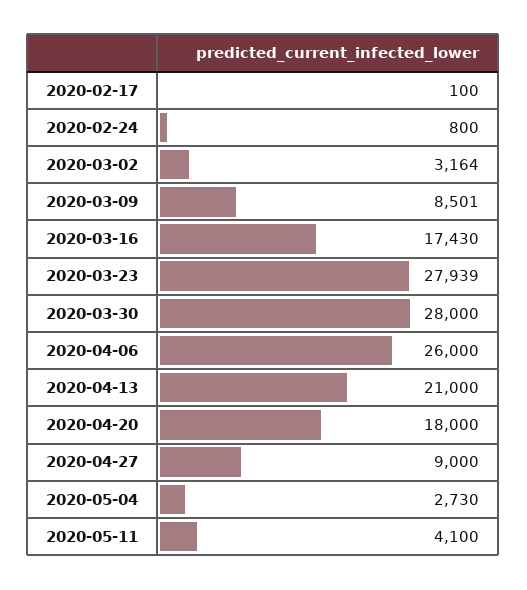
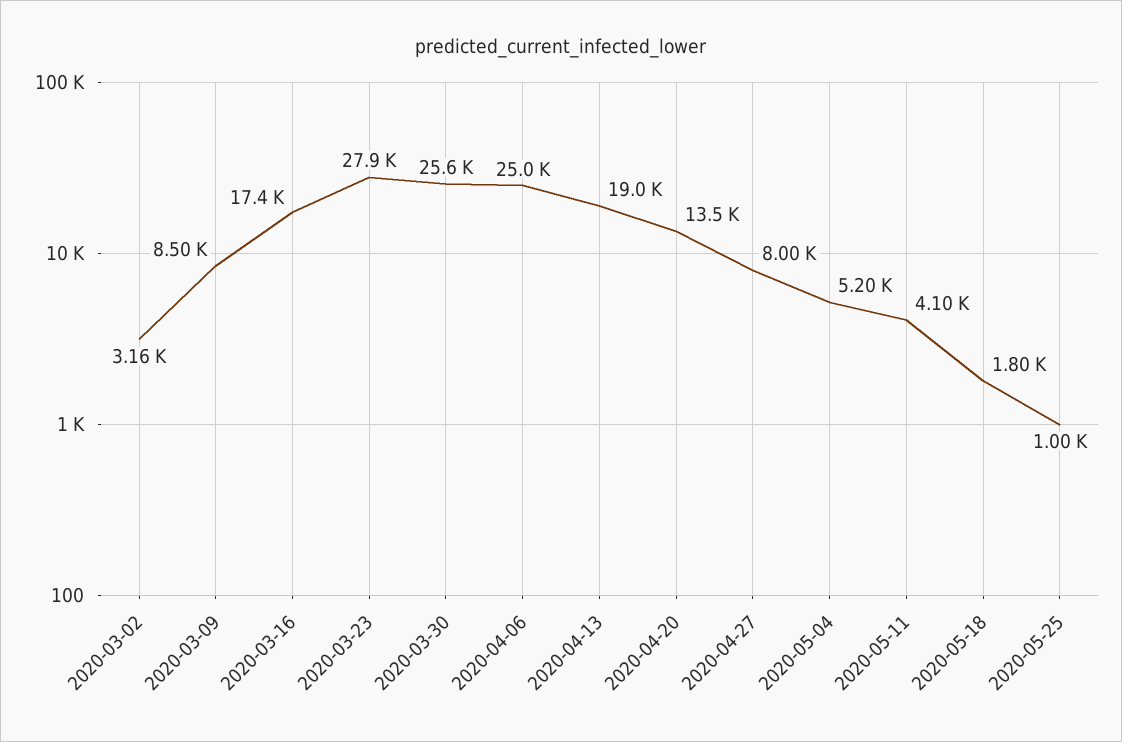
2020-02-17: 100 -> none
2020-02-24: 800 -> none
2020-03-30: 28000 -> 25600
2020-04-06: 26000 -> 25000
2020-04-13: 21000 -> 19000
2020-04-20: 18000 -> 13500
2020-04-27: 9000 -> 8000
2020-05-04: 2730 -> 5200
2020-05-18: none -> 1800
2020-05-25: none -> 1000

